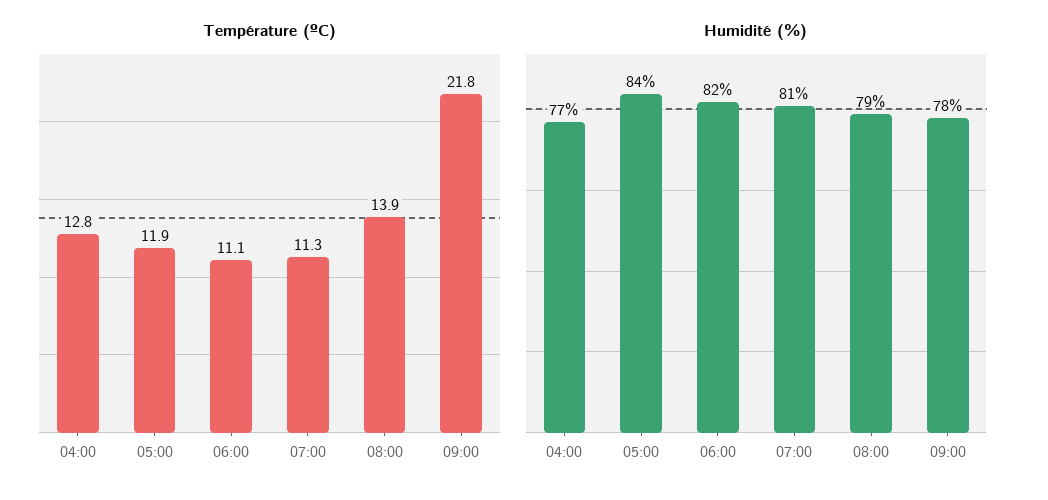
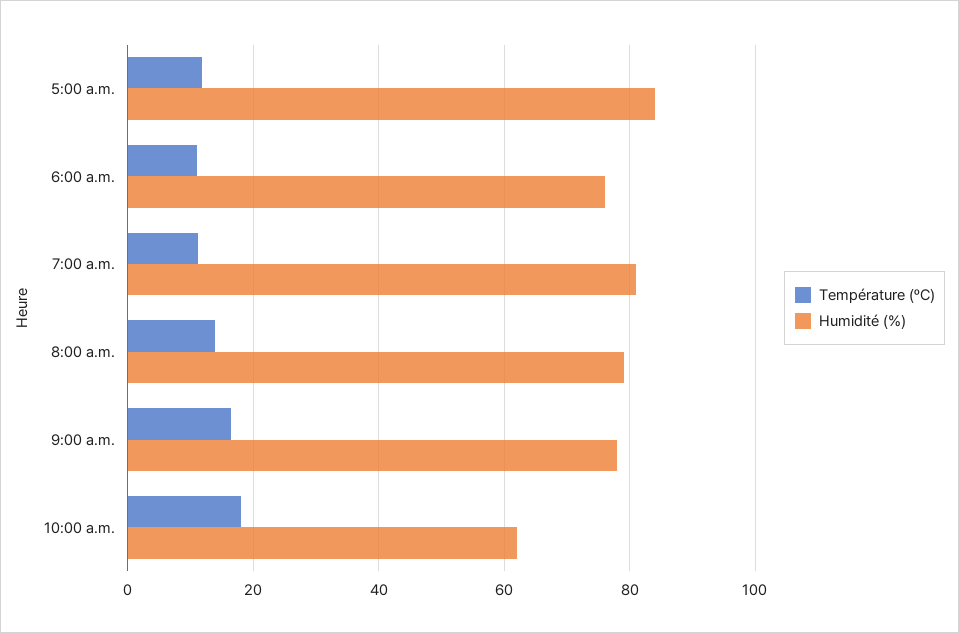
Température (ºC), 04:00: 12.8 -> none
Température (ºC), 09:00: 21.8 -> 16
Humidité (%), 04:00: 77 -> none
Humidité (%), 06:00: 82 -> 76
Température (ºC), 10:00 a.m.: none -> 18
Humidité (%), 10:00 a.m.: none -> 62

